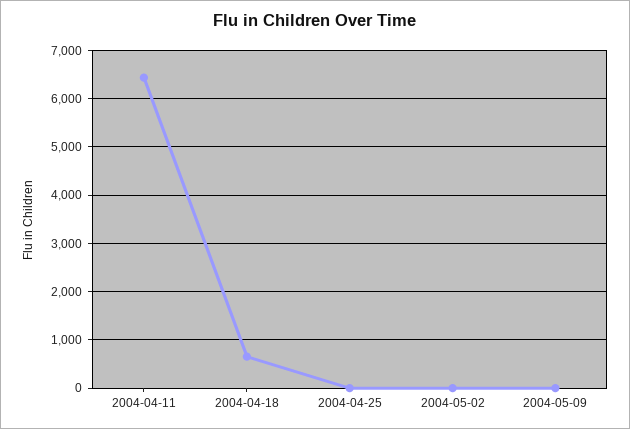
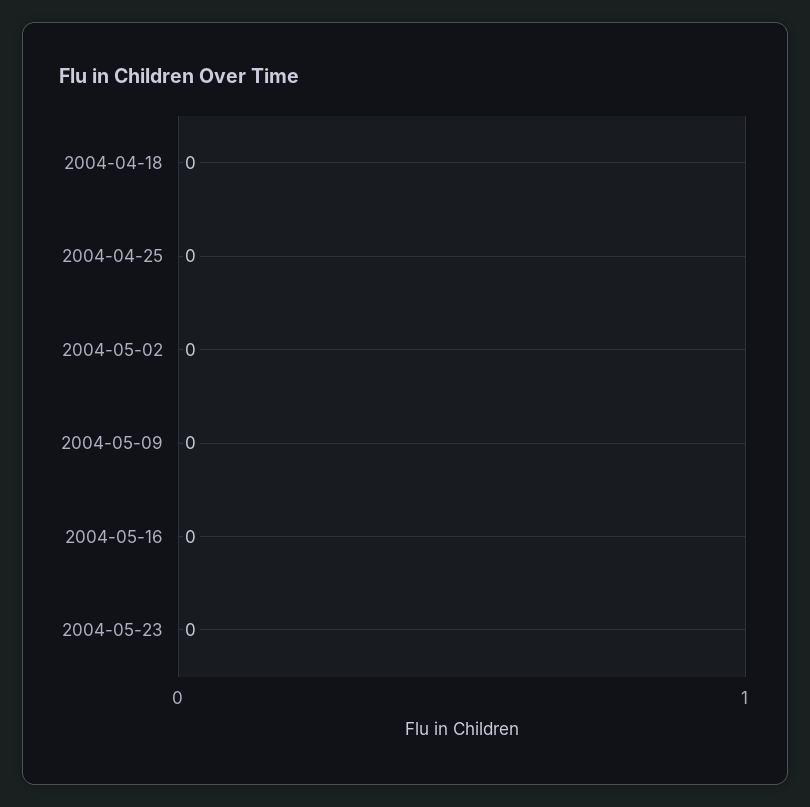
2004-04-11: 6400 -> none
2004-04-18: 600 -> 0
2004-05-16: none -> 0
2004-05-23: none -> 0

